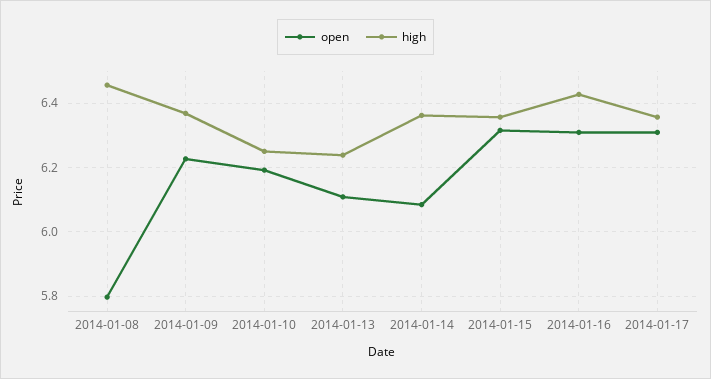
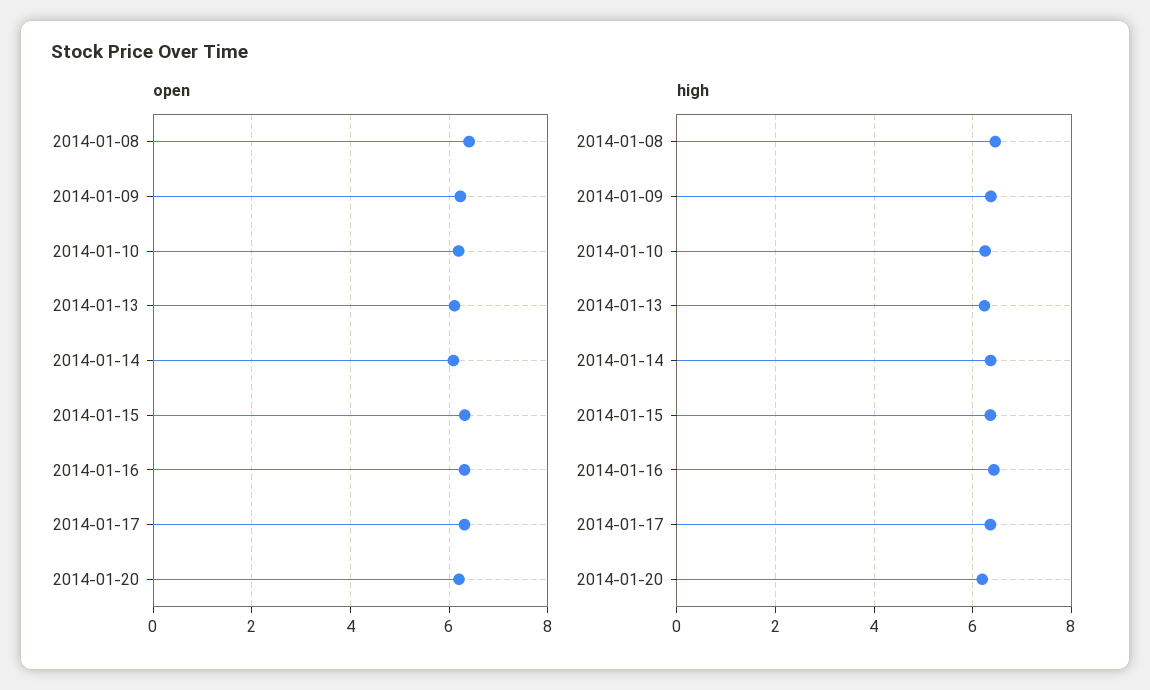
open, 2014-01-08: 5.8 -> 6.4
open, 2014-01-20: none -> 6.2
high, 2014-01-20: none -> 6.2

